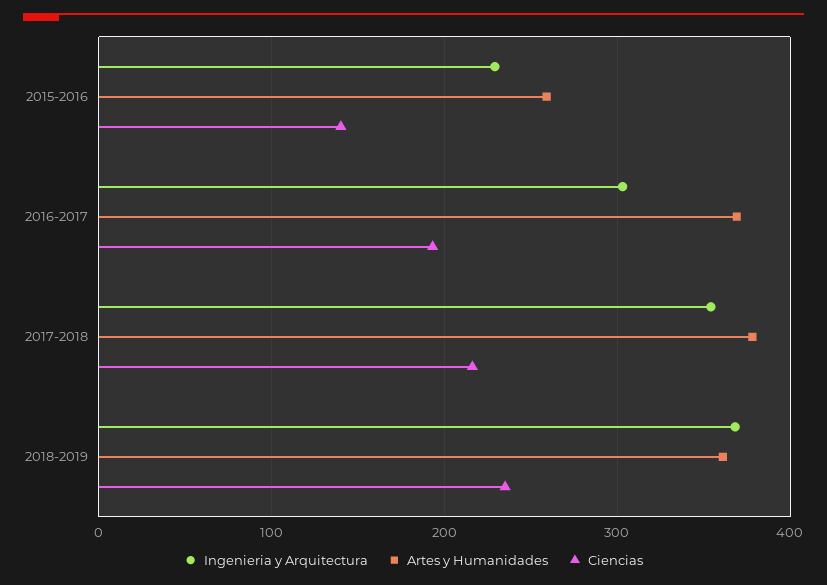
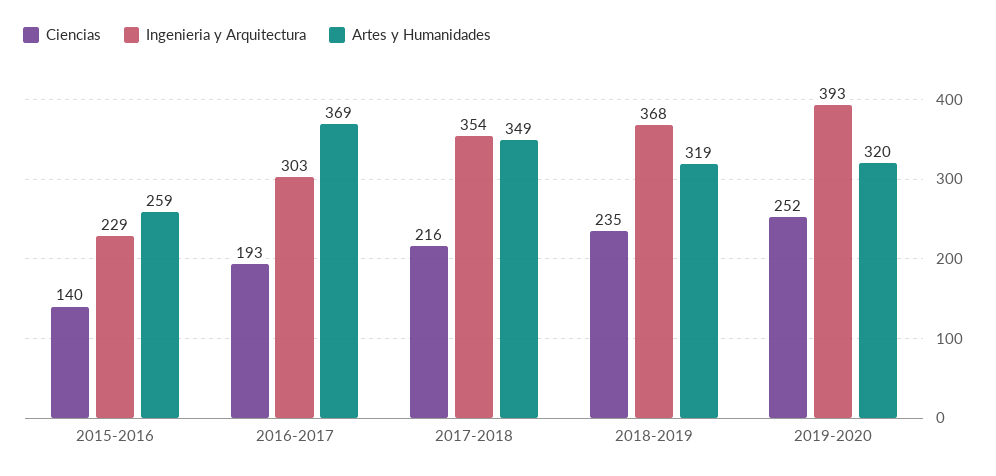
Artes y Humanidades, 2017-2018: 380 -> 349
Artes y Humanidades, 2018-2019: 360 -> 319
Ciencias, 2019-2020: none -> 252
Ingenieria y Arquitectura, 2019-2020: none -> 393
Artes y Humanidades, 2019-2020: none -> 320

